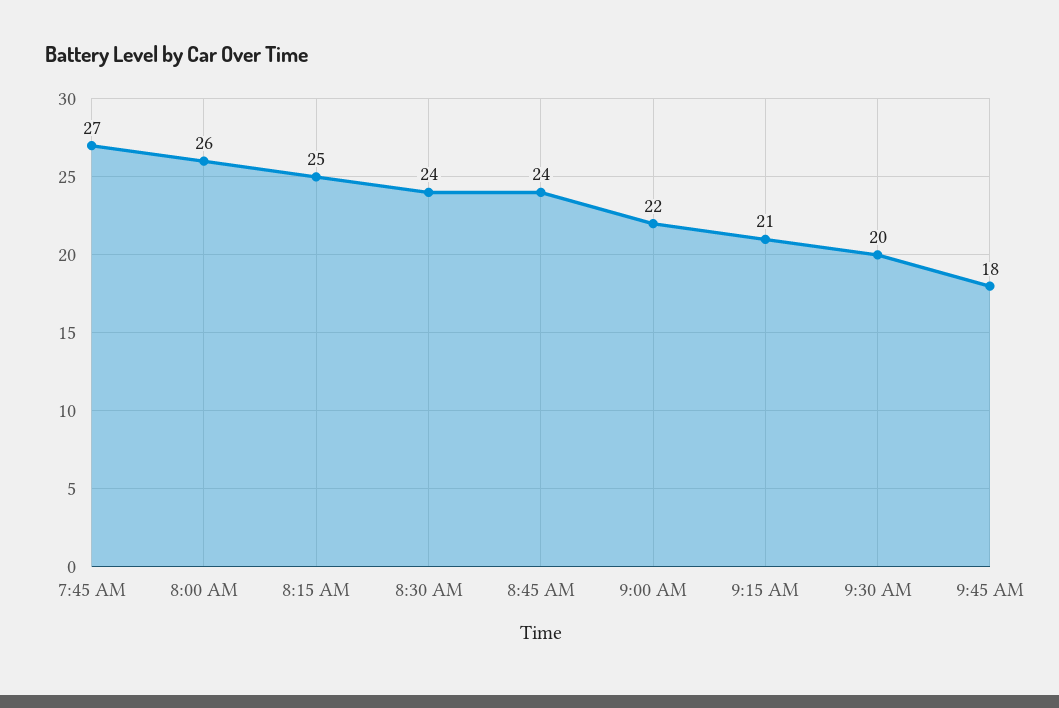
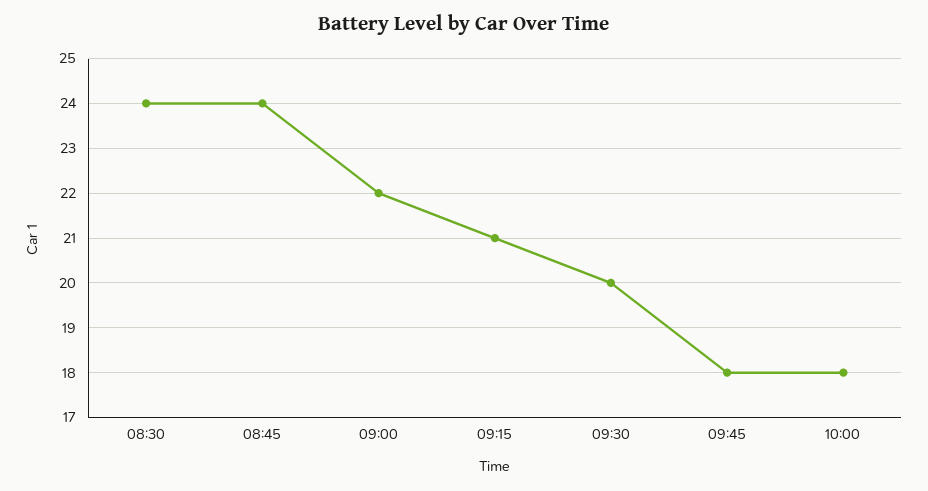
7:45 AM: 27 -> none
8:00 AM: 26 -> none
8:15 AM: 25 -> none
10:00: none -> 18

